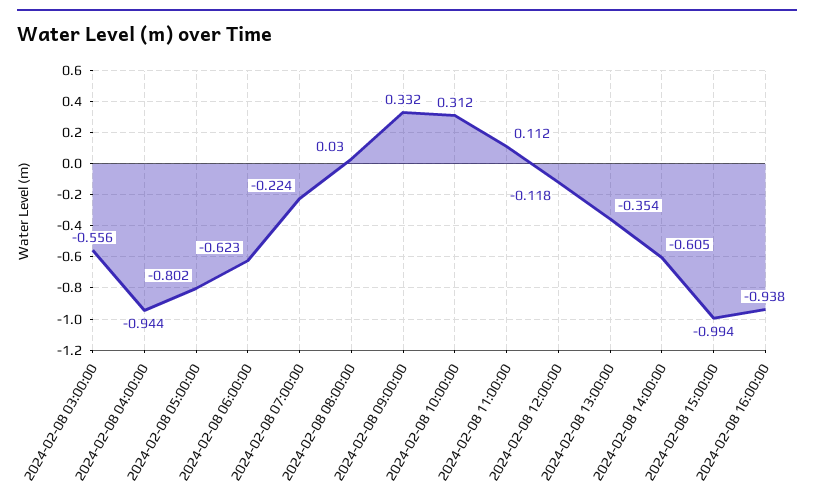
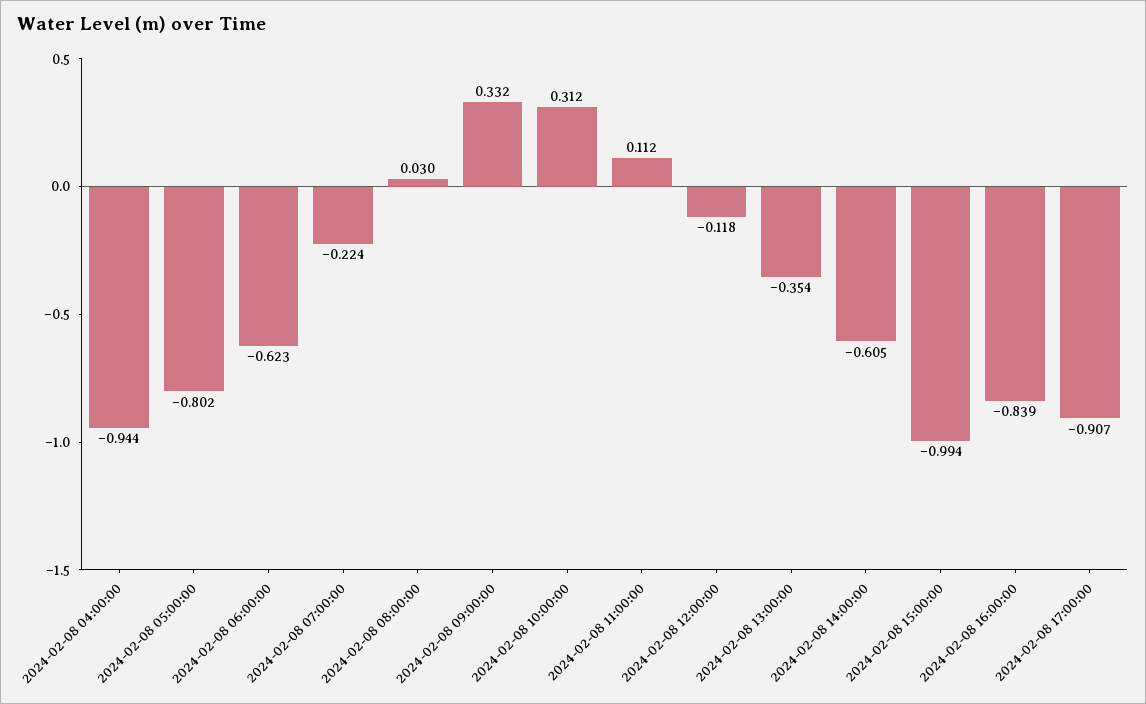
2024-02-08 03:00:00: -0.556 -> none
2024-02-08 16:00:00: -0.938 -> -0.839
2024-02-08 17:00:00: none -> -0.907

